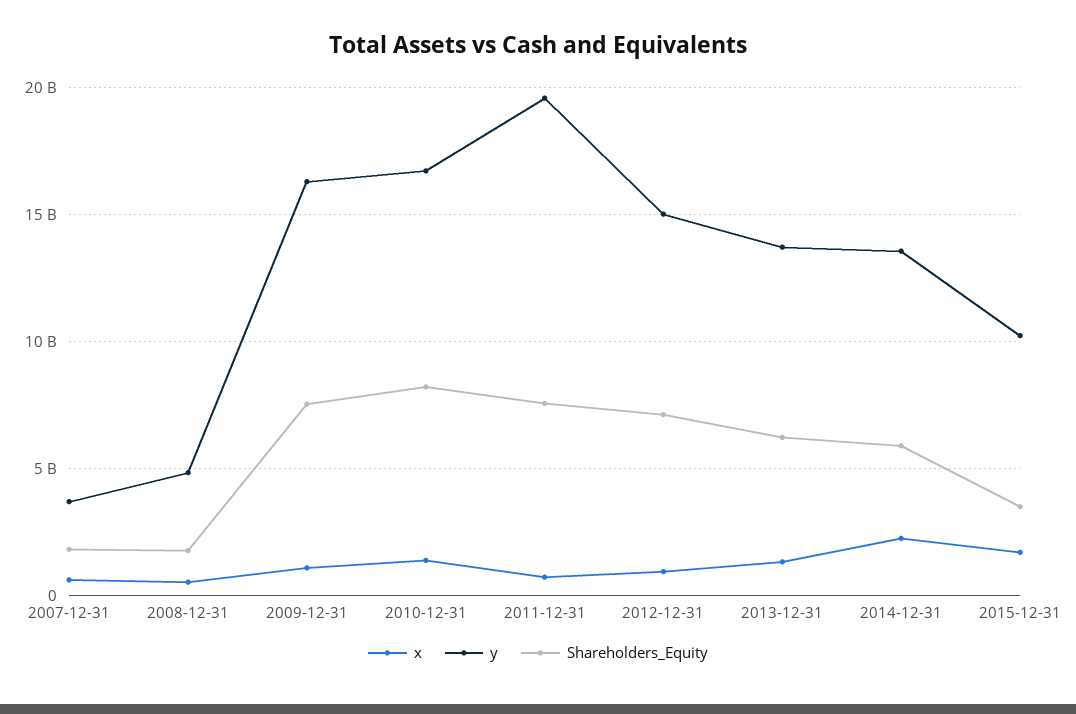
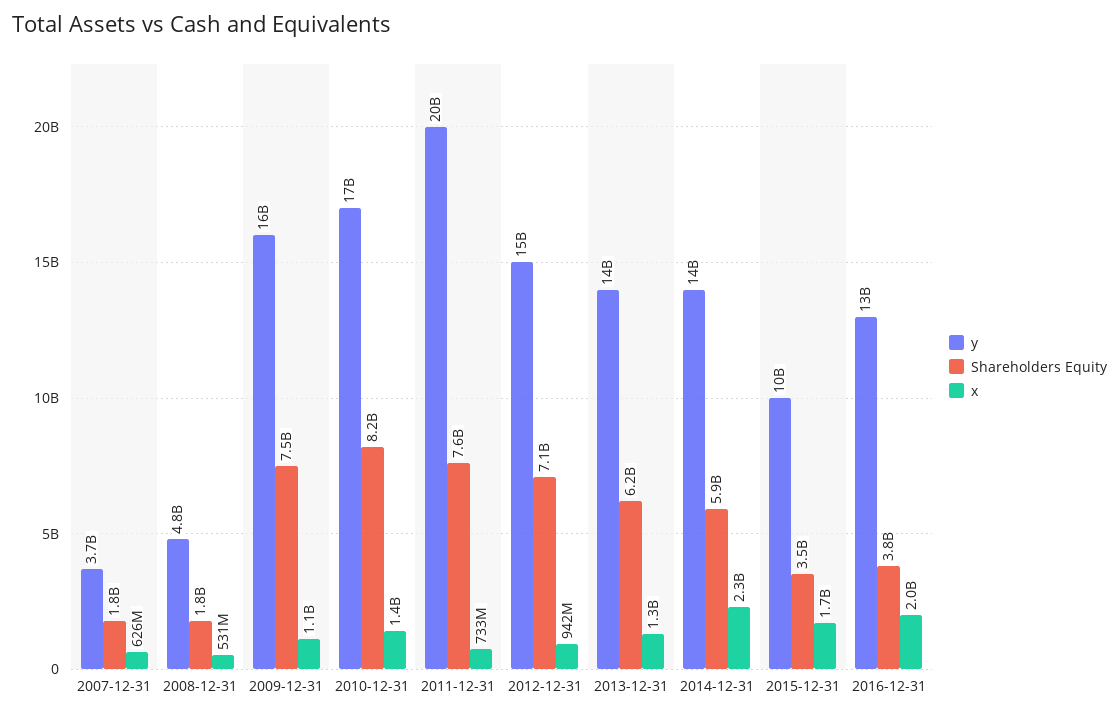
y, 2016-12-31: none -> 13000000000
Shareholders_Equity, 2016-12-31: none -> 3800000000
x, 2016-12-31: none -> 2000000000

